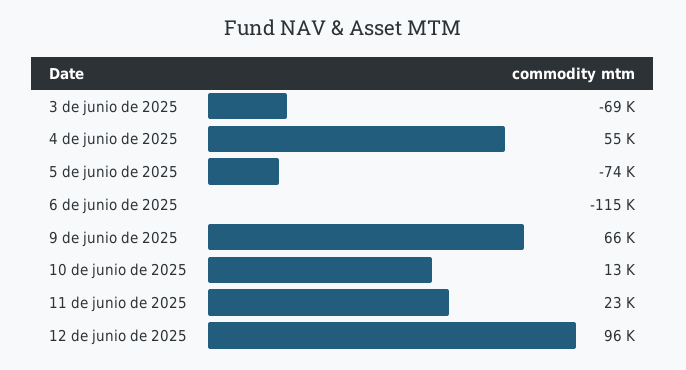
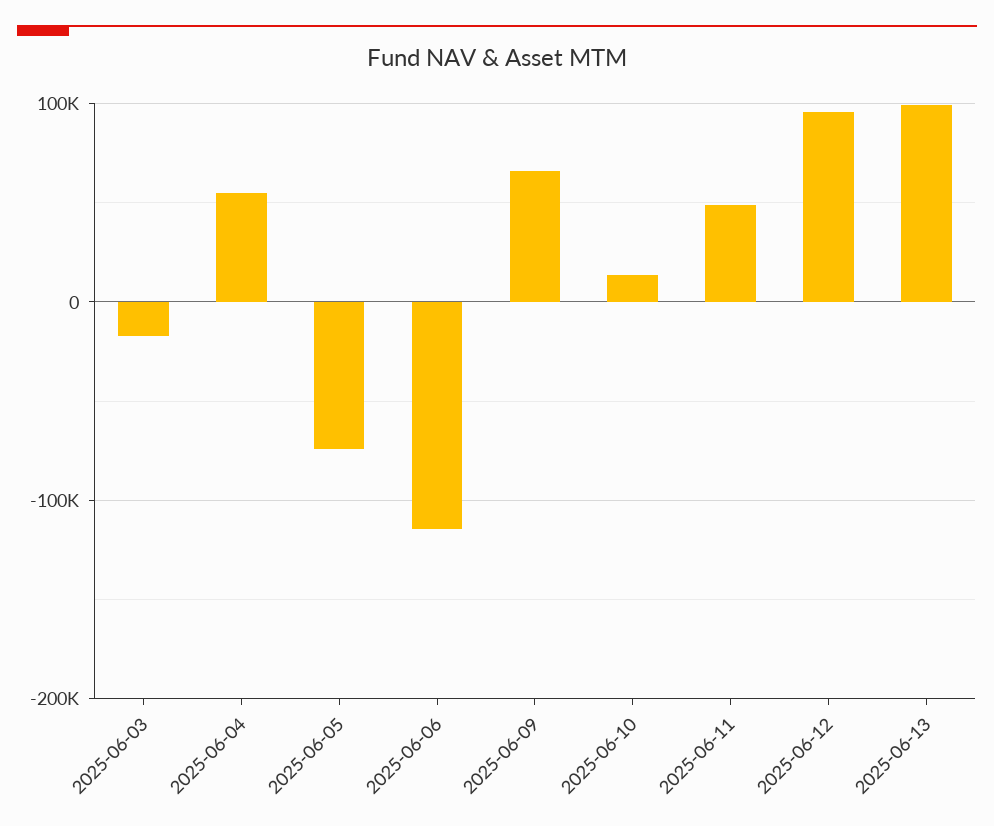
3 de junio de 2025: -69000 -> -20000
11 de junio de 2025: 23000 -> 50000
2025-06-13: none -> 100000

